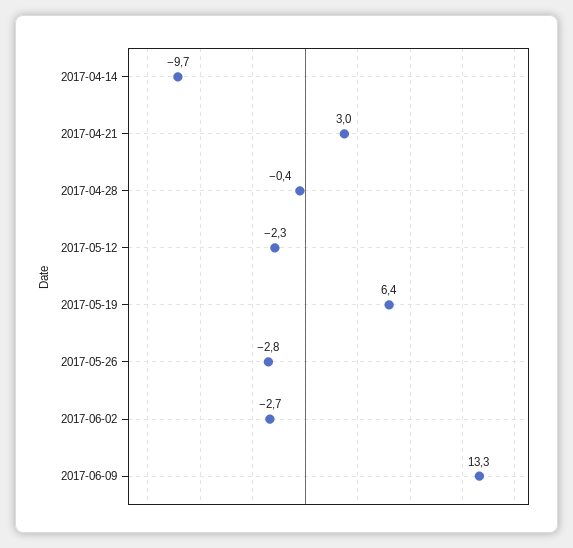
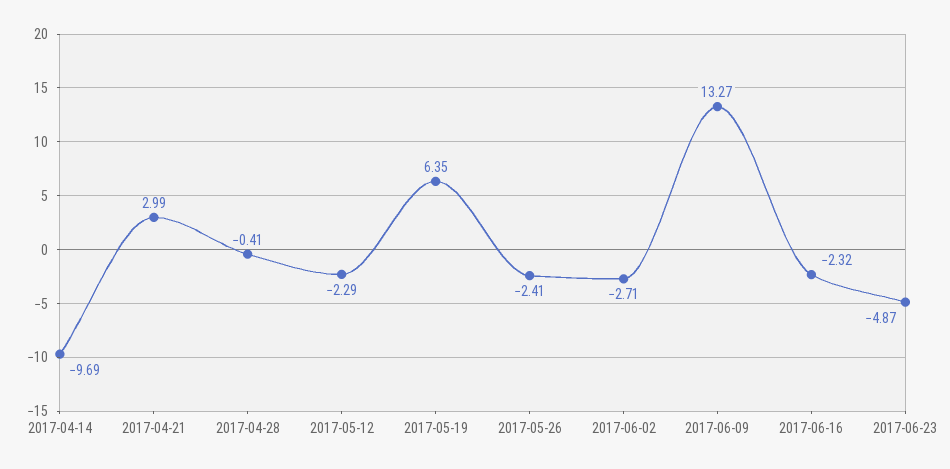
2017-05-26: -2.8 -> -2.41
2017-06-16: none -> -2.32
2017-06-23: none -> -4.87

